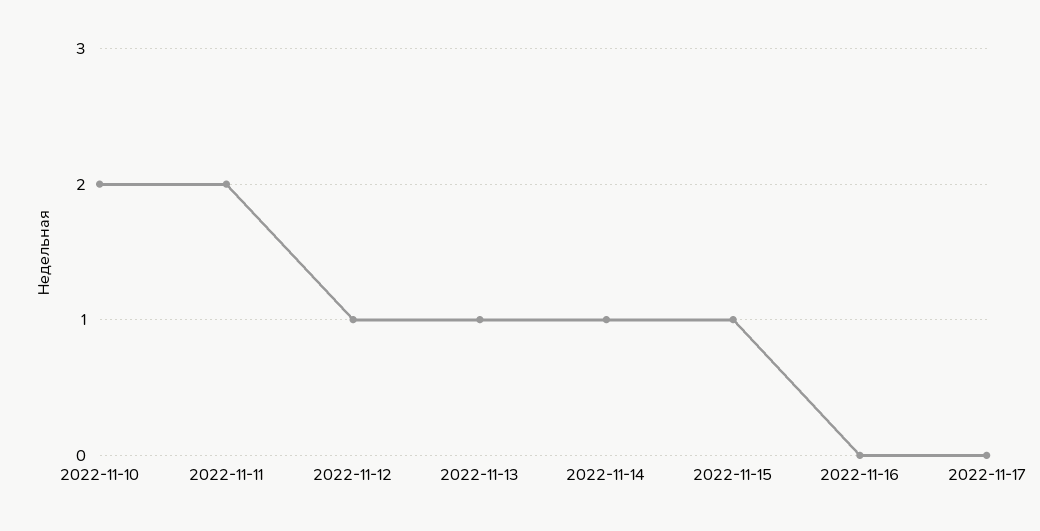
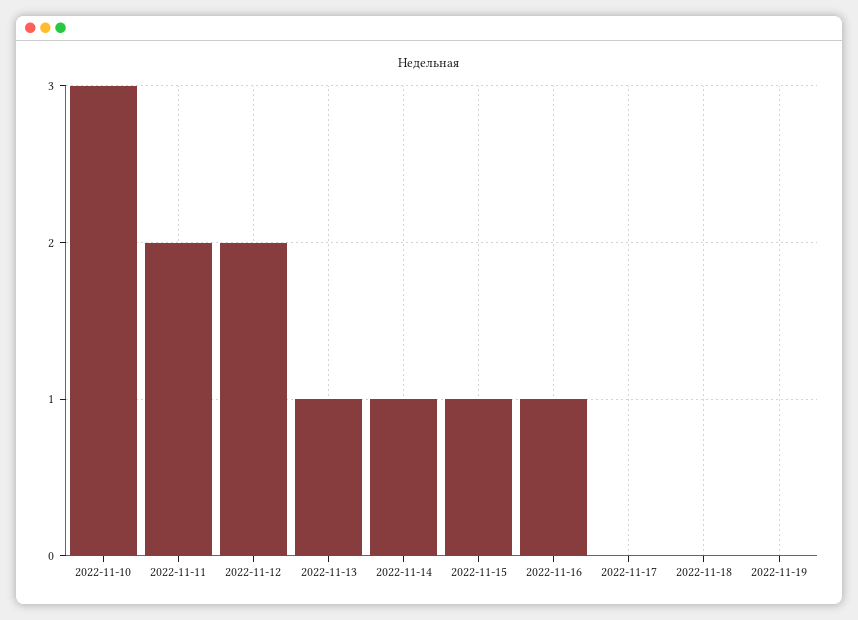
2022-11-10: 2 -> 3
2022-11-12: 1 -> 2
2022-11-16: 0 -> 1
2022-11-18: none -> 0
2022-11-19: none -> 0

